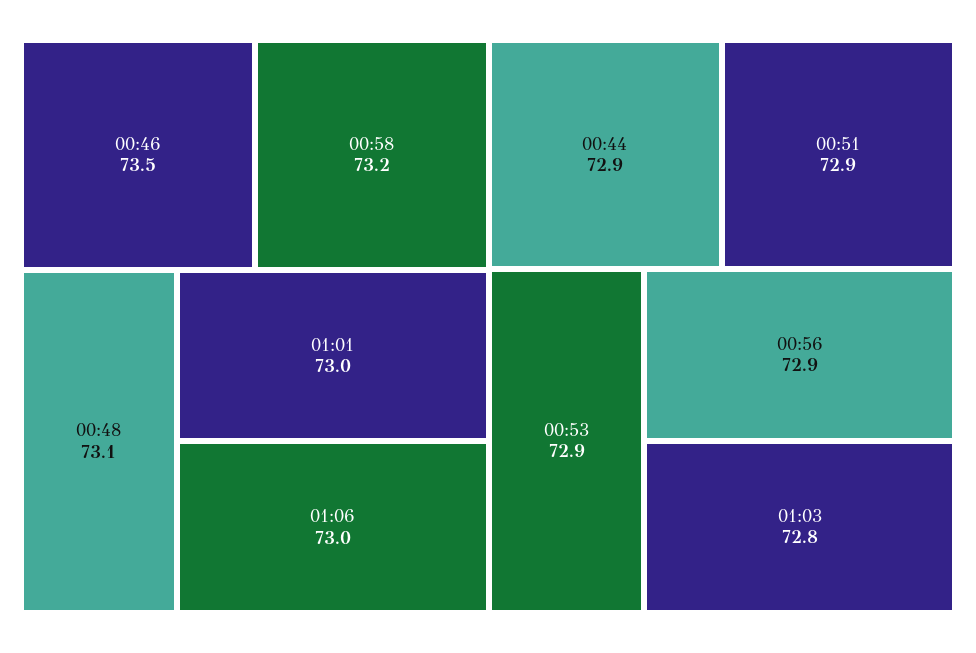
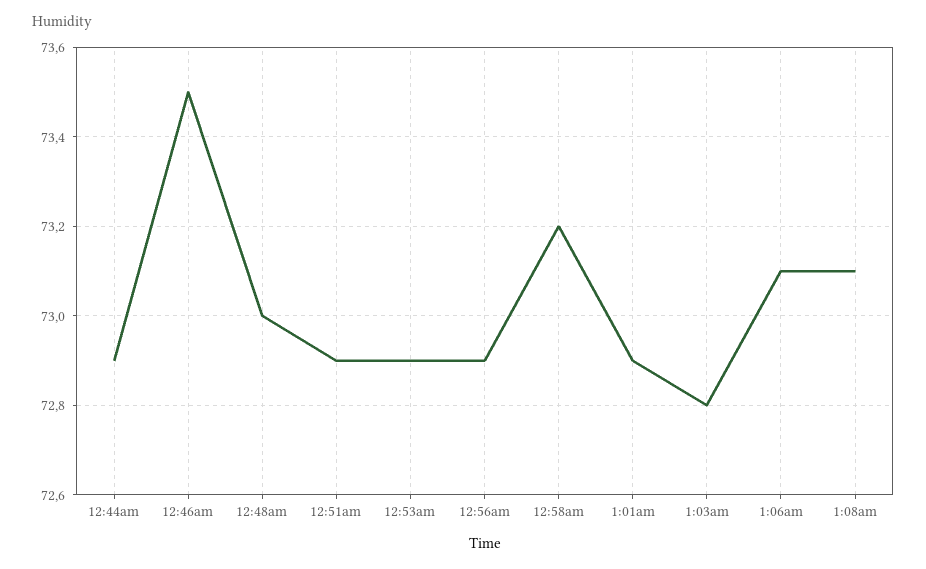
00:48: 73.1 -> 73
01:01: 73 -> 72.9
01:06: 73 -> 73.1
1:08am: none -> 73.1

